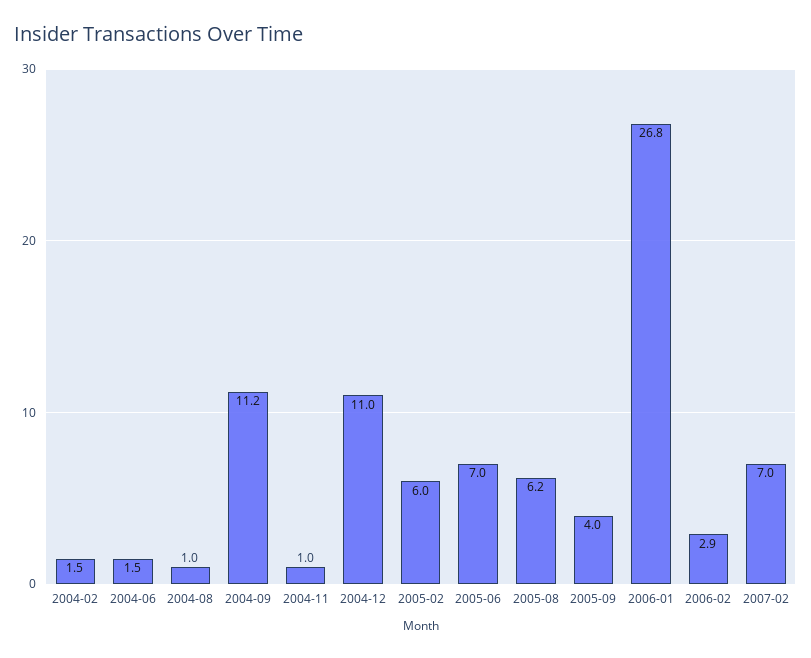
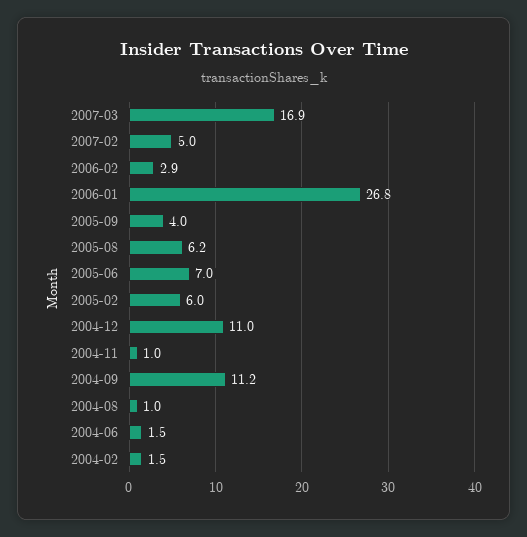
2007-02: 7 -> 5
2007-03: none -> 16.9

